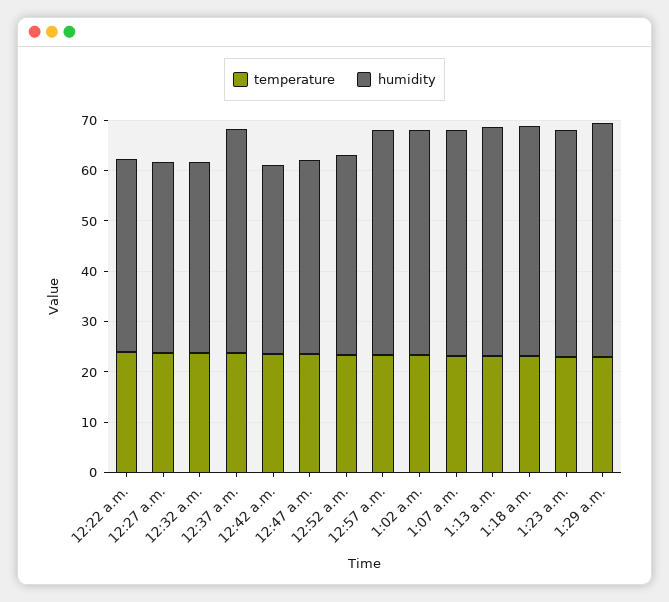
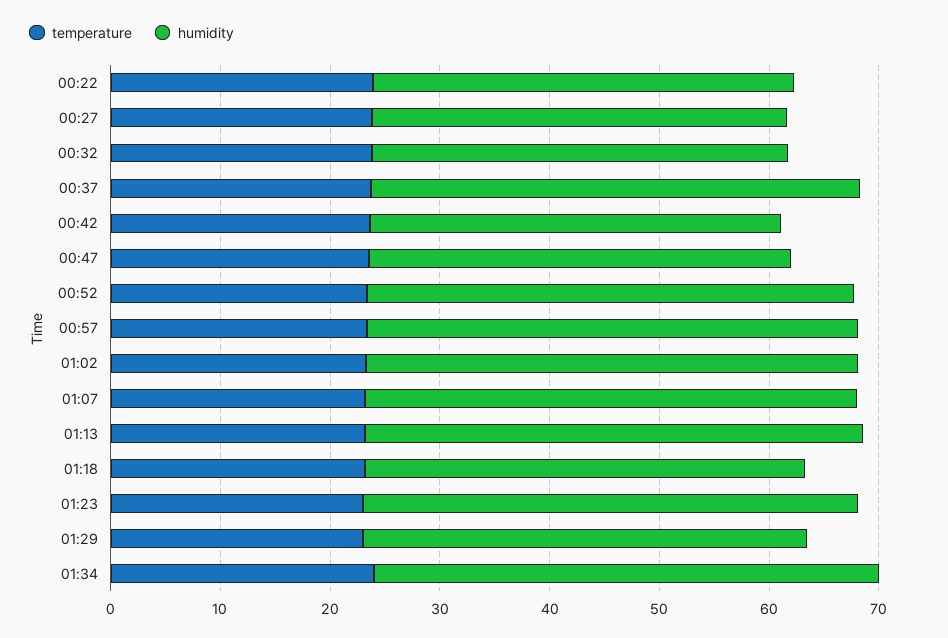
humidity, 12:52 a.m.: 40 -> 44
humidity, 1:18 a.m.: 46 -> 40
humidity, 1:29 a.m.: 46 -> 40
temperature, 01:34: none -> 24
humidity, 01:34: none -> 46

